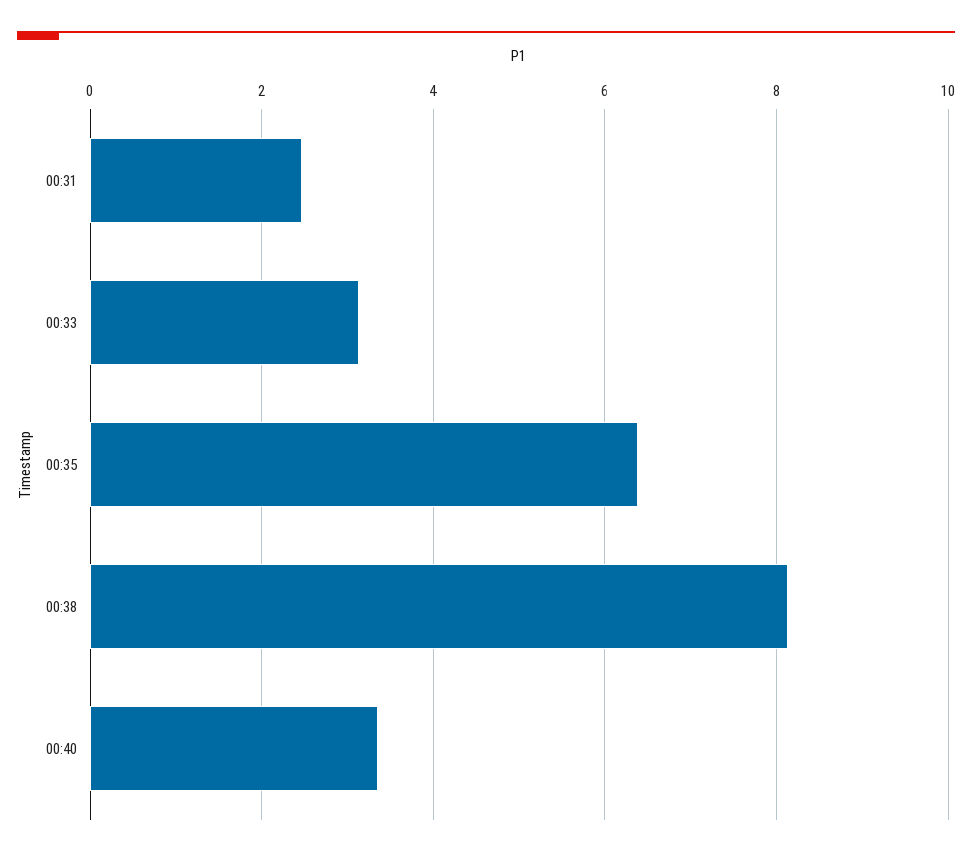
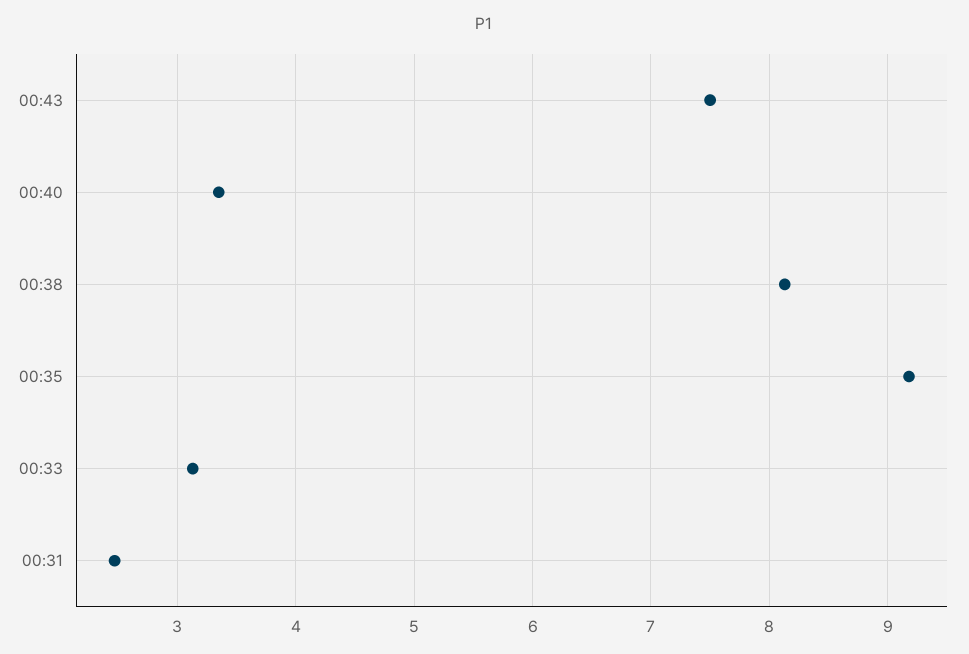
00:35: 6.4 -> 9.2
00:43: none -> 7.5

